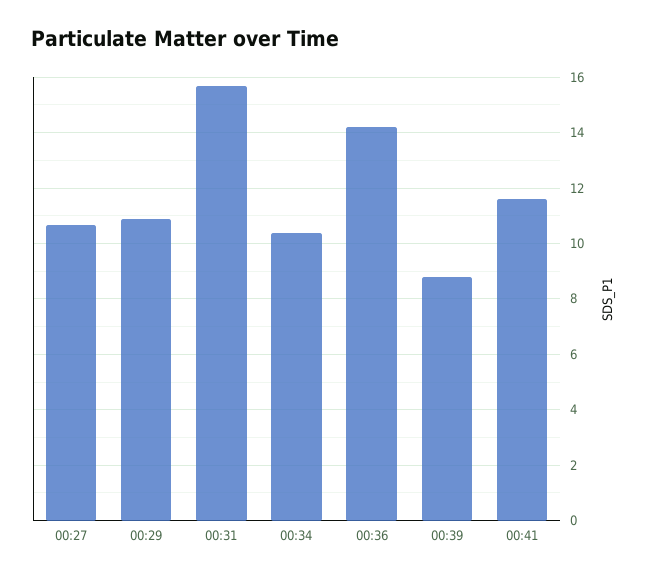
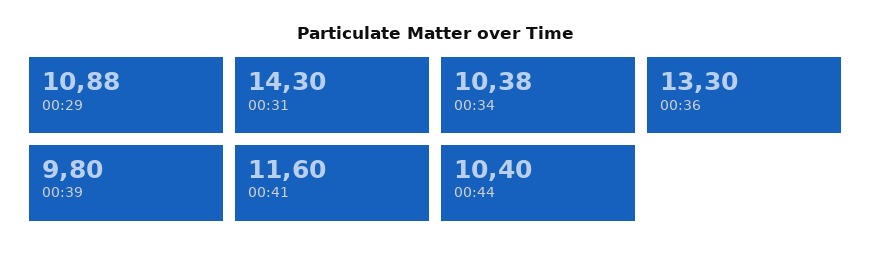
00:27: 10.75 -> none
00:31: 15.75 -> 14.3
00:36: 14.25 -> 13.3
00:39: 8.75 -> 9.8
00:44: none -> 10.4

